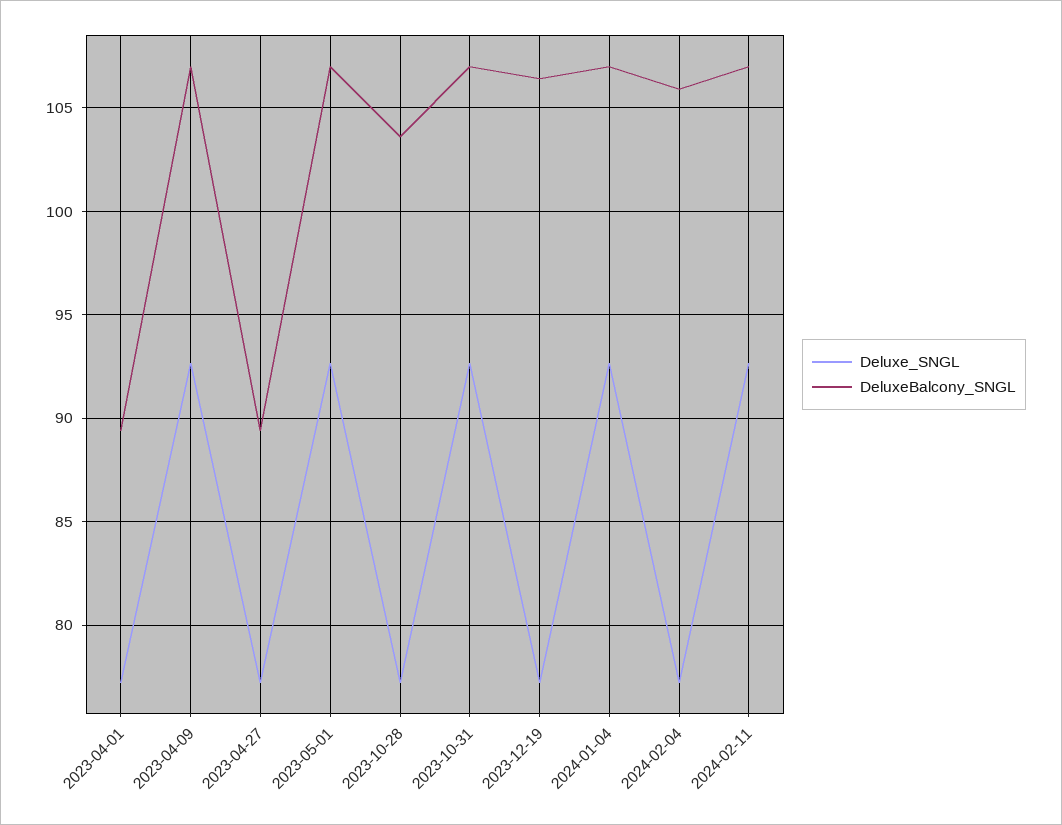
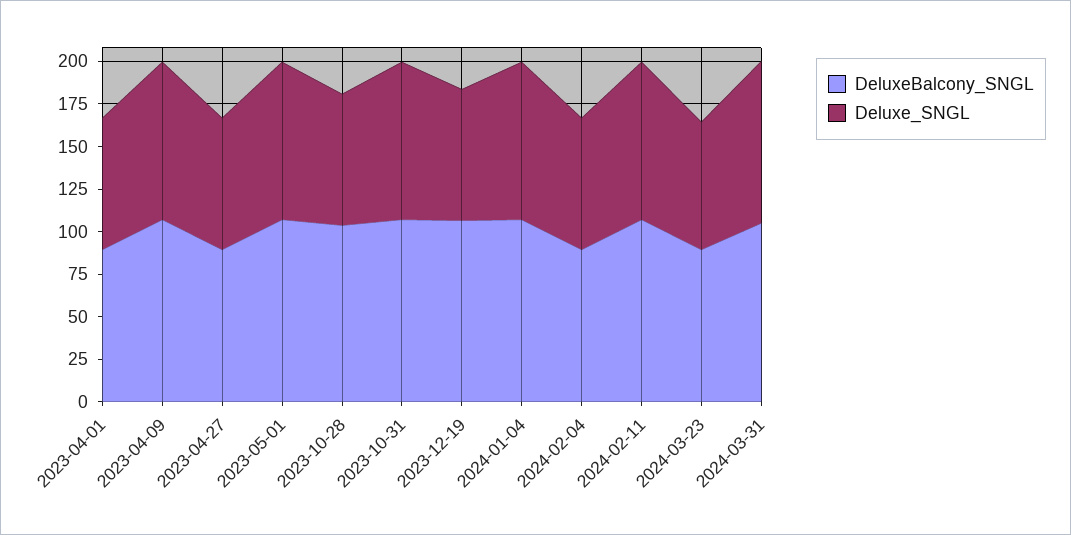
DeluxeBalcony_SNGL, 2024-02-04: 106 -> 90
DeluxeBalcony_SNGL, 2024-03-23: none -> 90
Deluxe_SNGL, 2024-03-23: none -> 75
DeluxeBalcony_SNGL, 2024-03-31: none -> 105
Deluxe_SNGL, 2024-03-31: none -> 95

